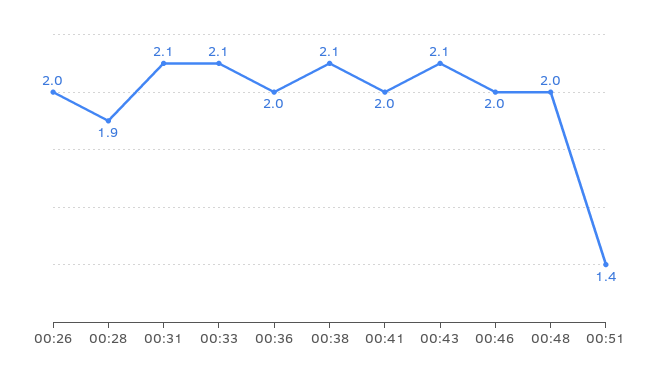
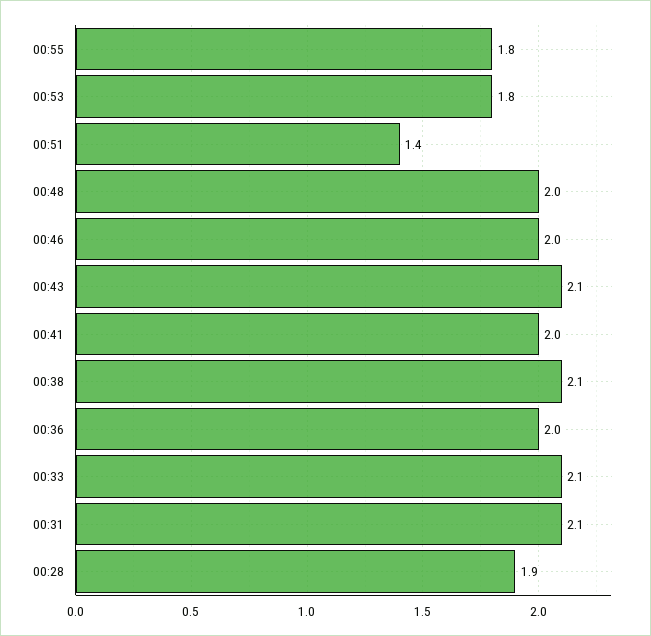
00:26: 2 -> none
00:55: none -> 1.8
00:53: none -> 1.8

